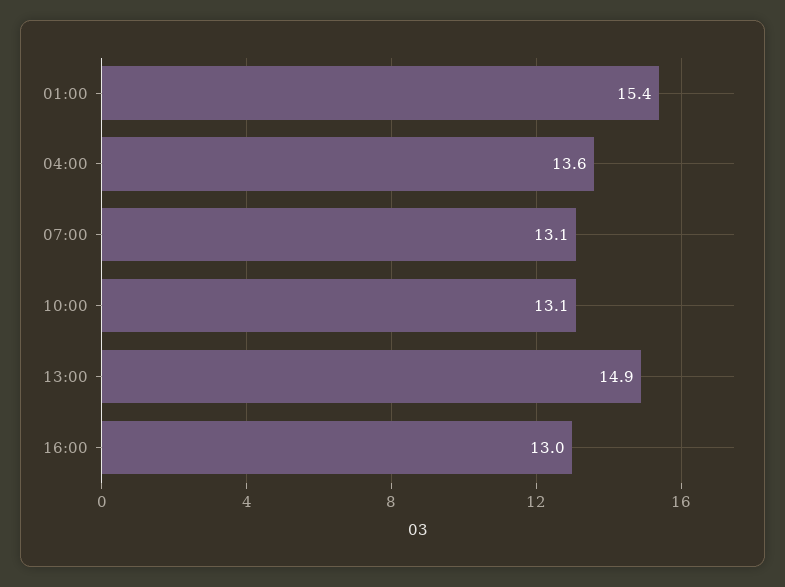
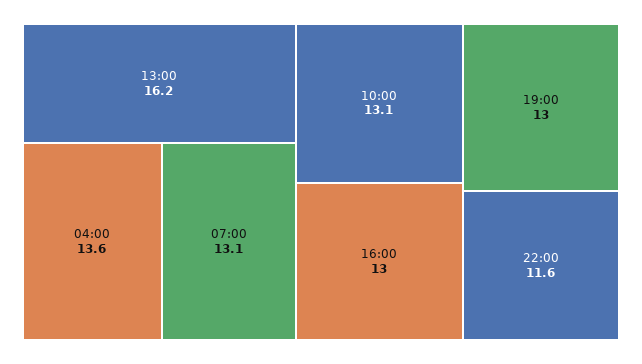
01:00: 15.4 -> none
13:00: 14.9 -> 16.2
19:00: none -> 13
22:00: none -> 11.6

